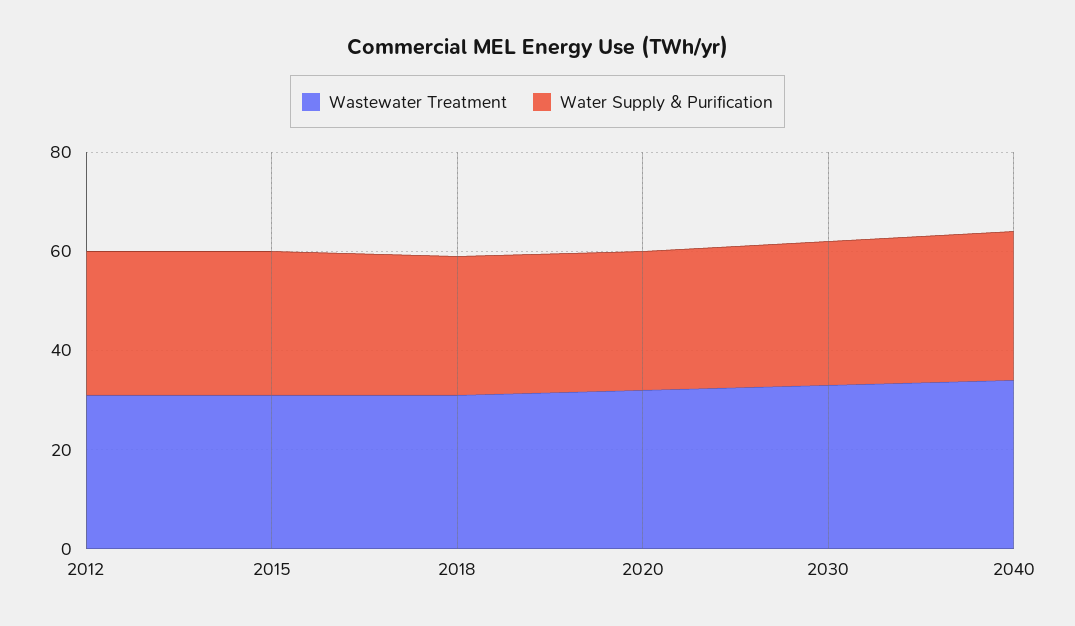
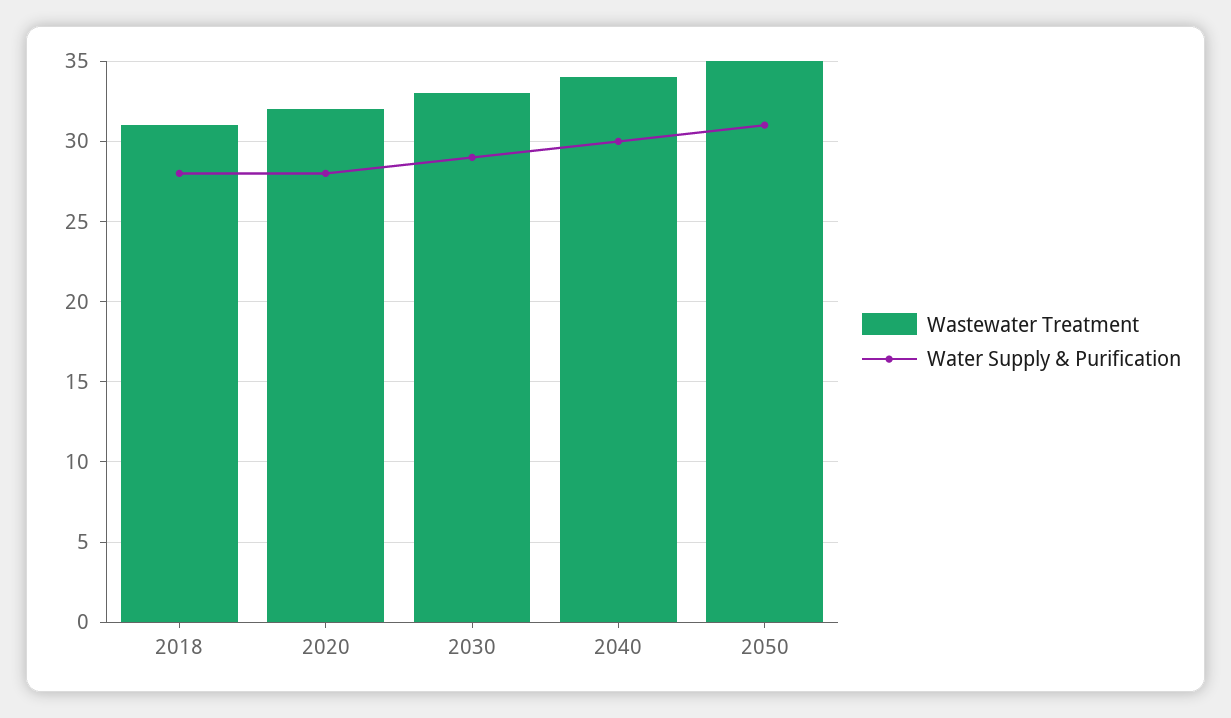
Wastewater Treatment, 2012: 30 -> none
Water Supply & Purification, 2012: 30 -> none
Wastewater Treatment, 2015: 30 -> none
Water Supply & Purification, 2015: 30 -> none
Wastewater Treatment, 2050: none -> 35
Water Supply & Purification, 2050: none -> 31

